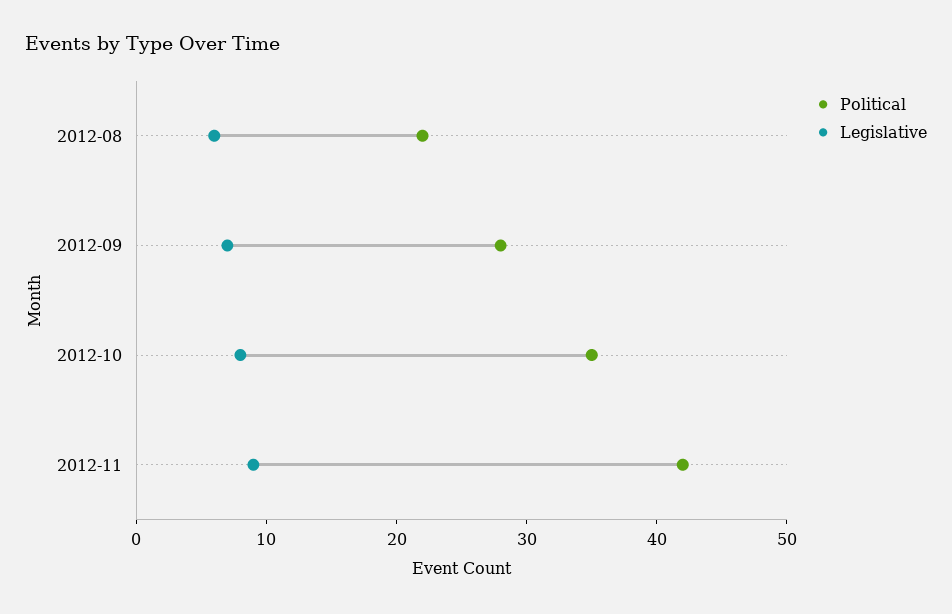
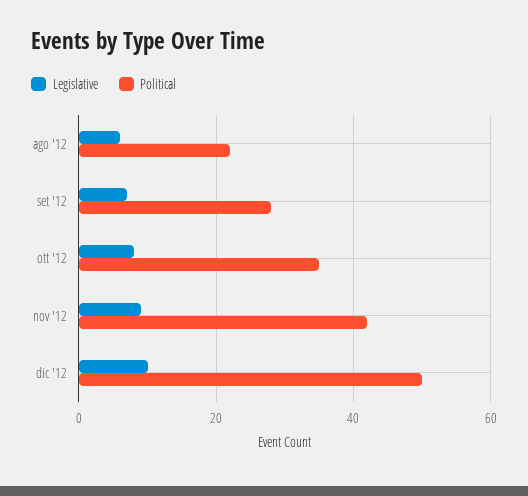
Legislative, dic '12: none -> 10
Political, dic '12: none -> 50

